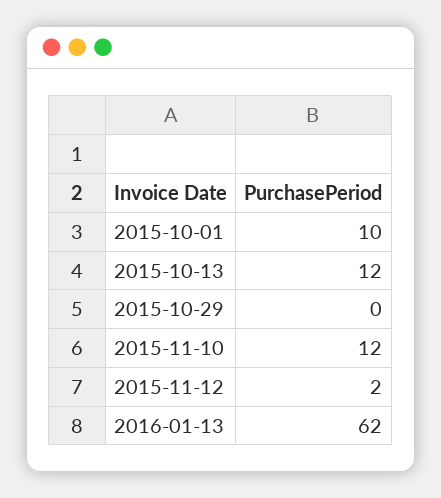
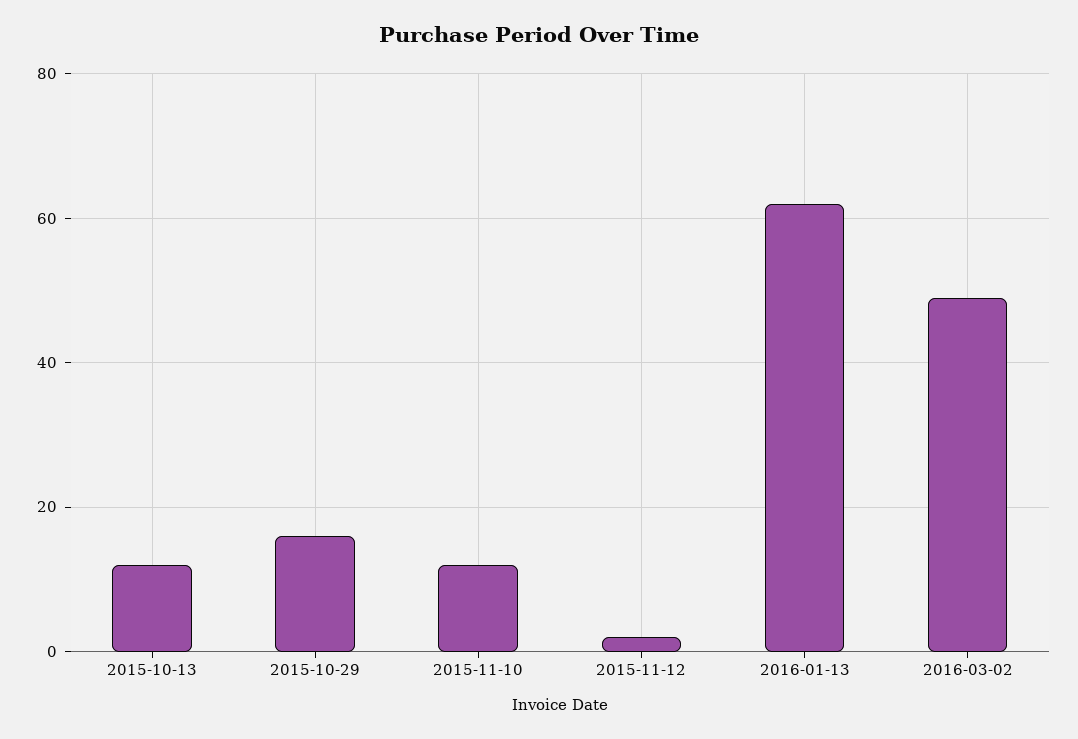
2015-10-01: 10 -> none
2015-10-29: 0 -> 15
2016-03-02: none -> 50

